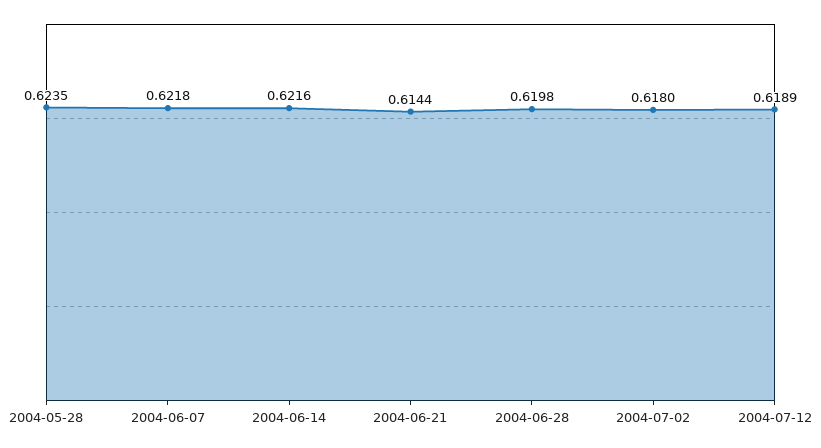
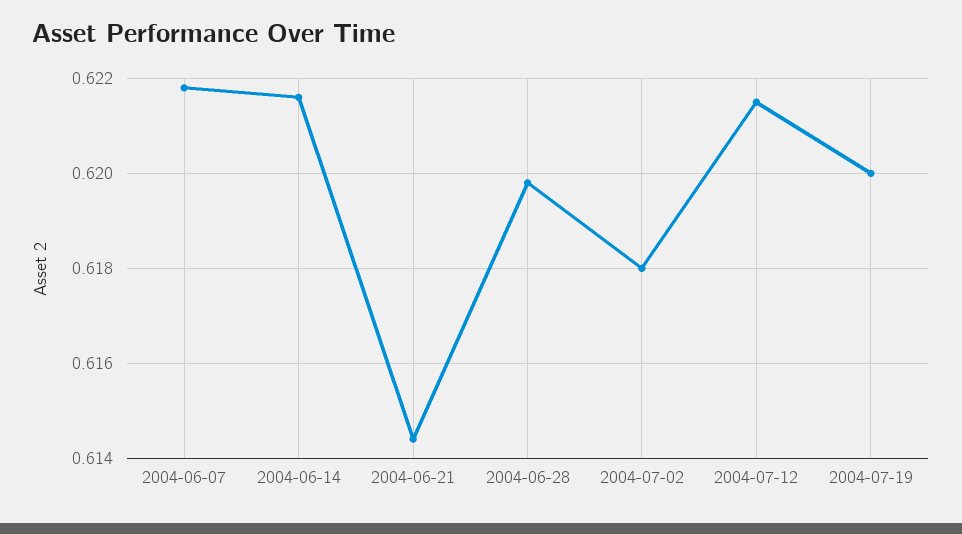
2004-05-28: 0.6235 -> none
2004-07-12: 0.6189 -> 0.6215
2004-07-19: none -> 0.62

